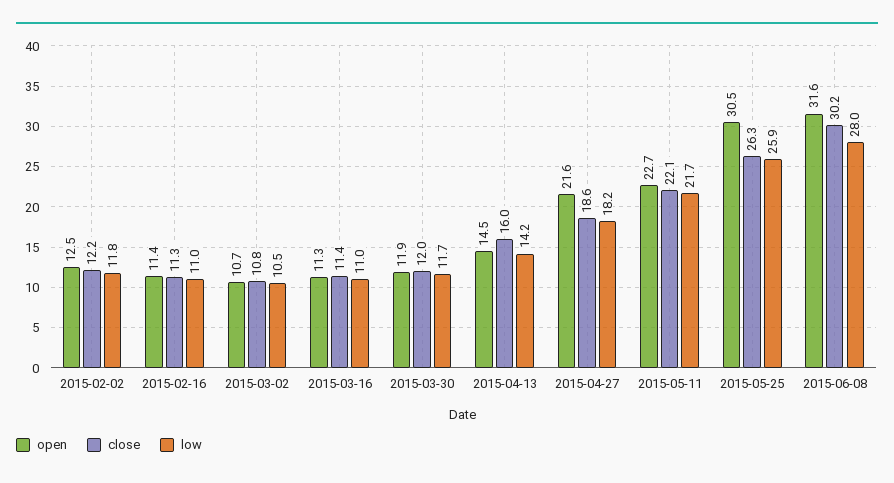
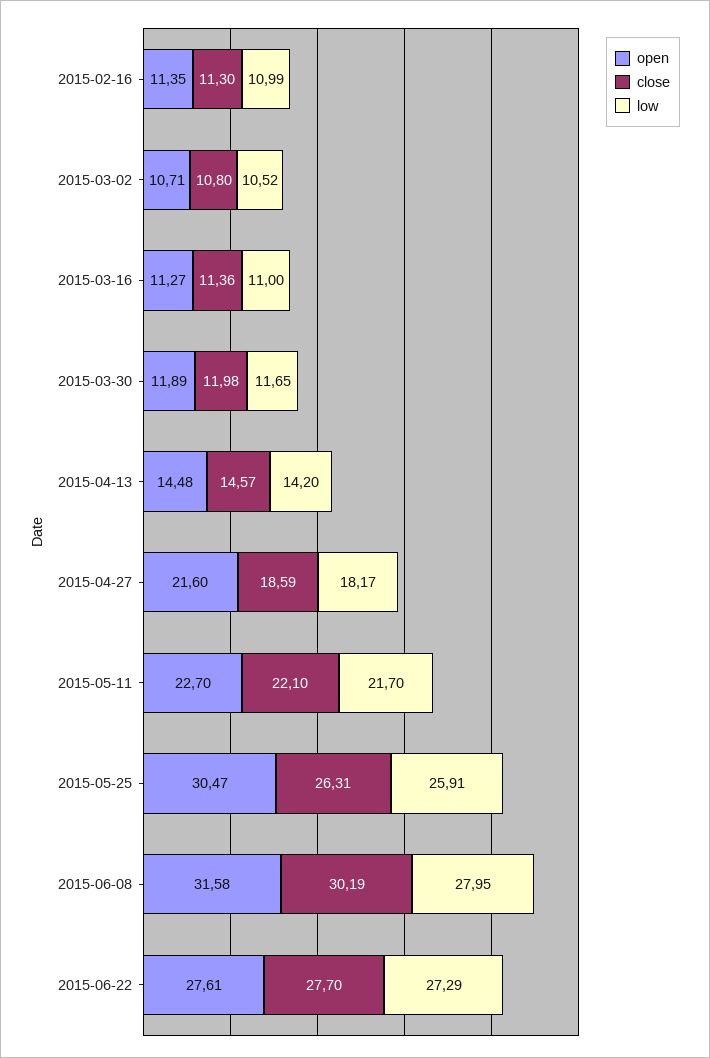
open, 2015-02-02: 12.5 -> none
close, 2015-02-02: 12.2 -> none
low, 2015-02-02: 11.8 -> none
close, 2015-04-13: 16 -> 14.57
open, 2015-06-22: none -> 27.61
close, 2015-06-22: none -> 27.7
low, 2015-06-22: none -> 27.29

